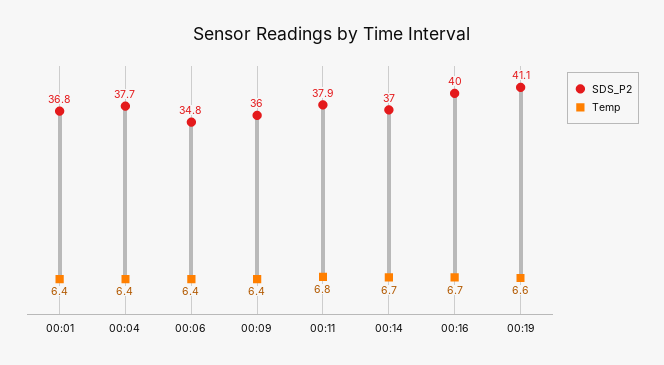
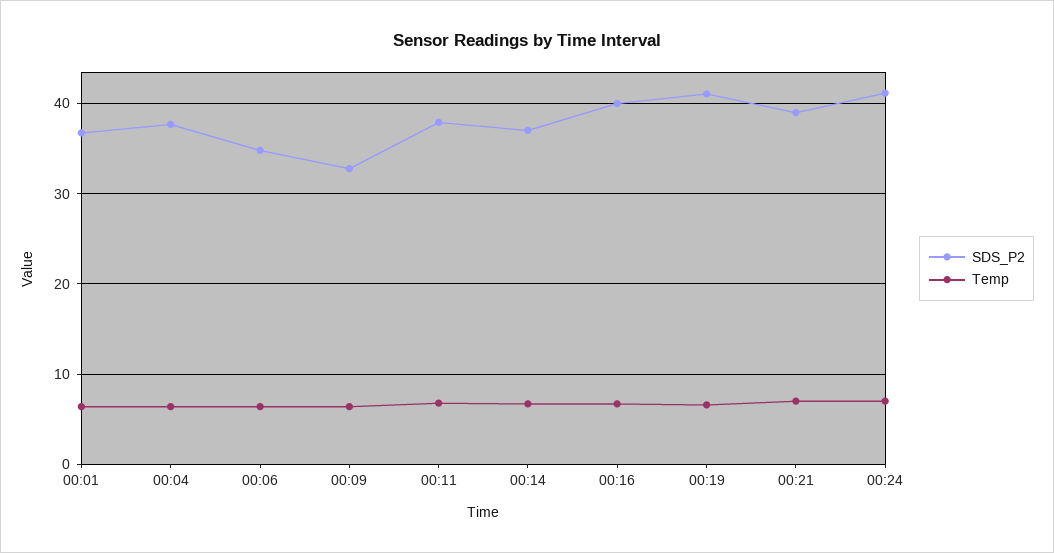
SDS_P2, 00:09: 36 -> 33
SDS_P2, 00:21: none -> 39
Temp, 00:21: none -> 7
SDS_P2, 00:24: none -> 41
Temp, 00:24: none -> 7

